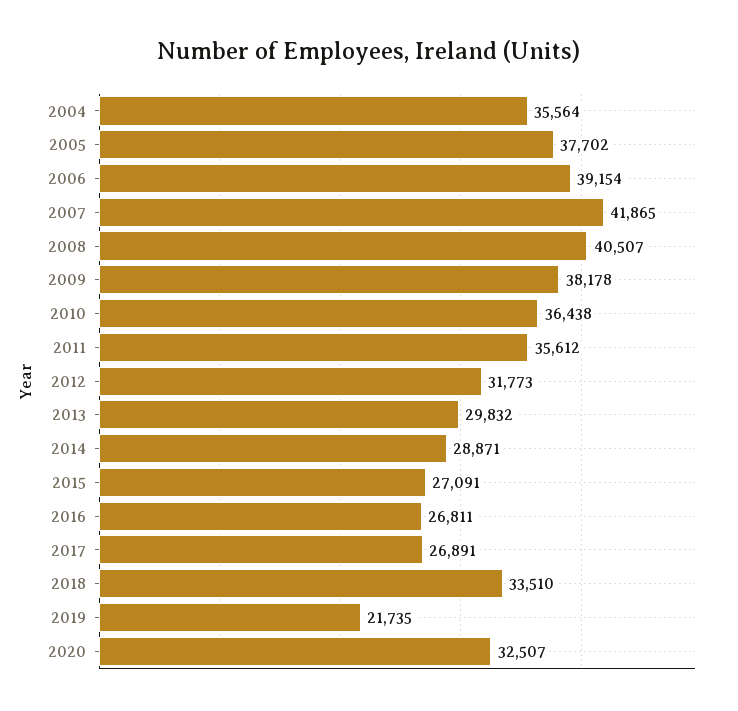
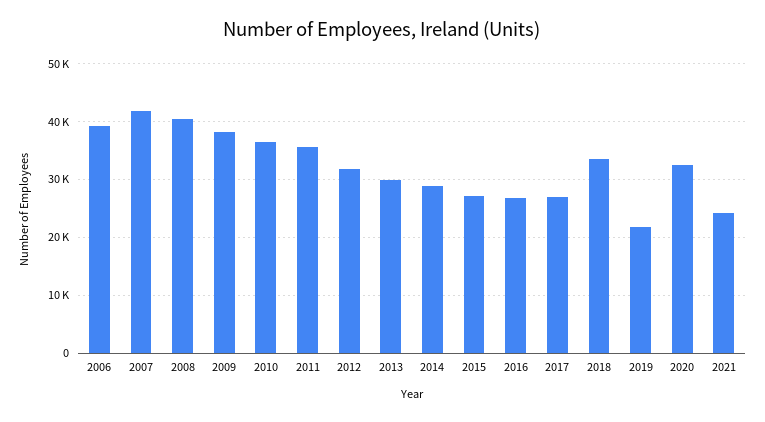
2004: 35564 -> none
2005: 37702 -> none
2021: none -> 24000

